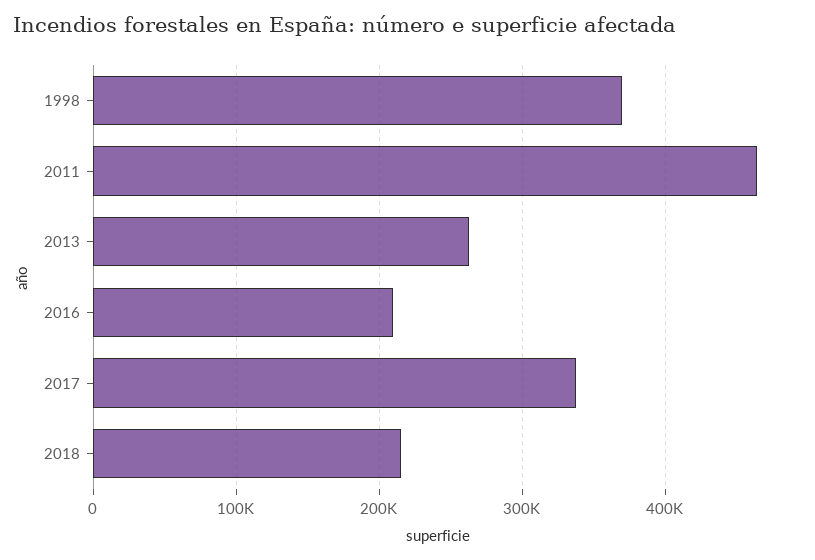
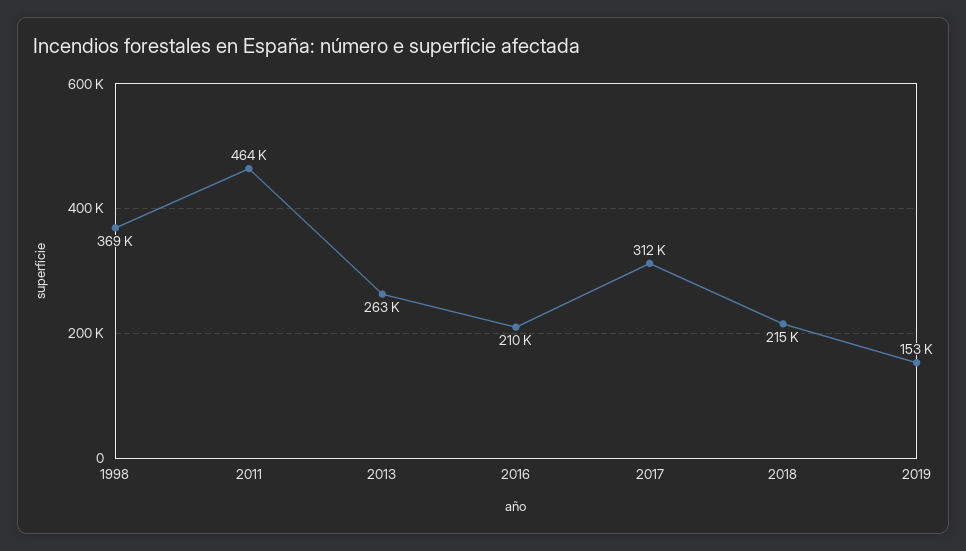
2017: 340000 -> 312000
2019: none -> 153000

